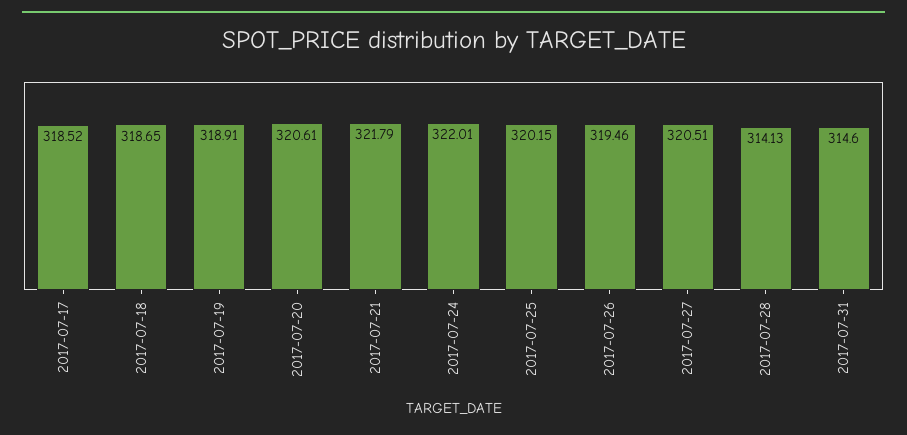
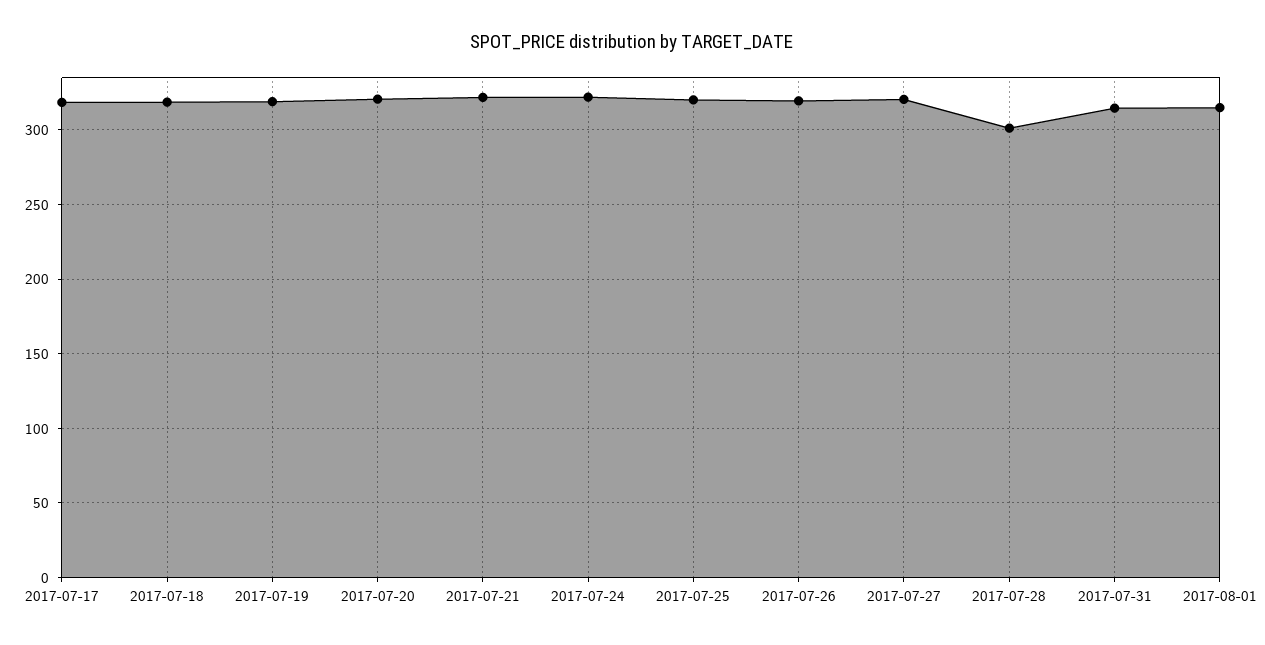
2017-07-28: 314.13 -> 300
2017-08-01: none -> 315

